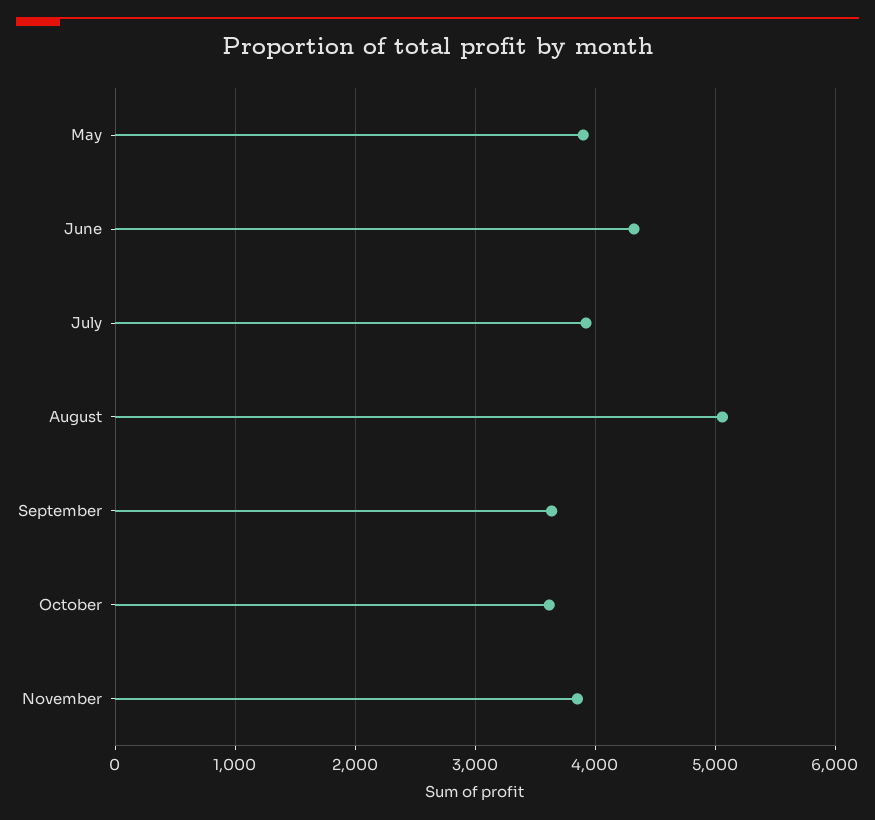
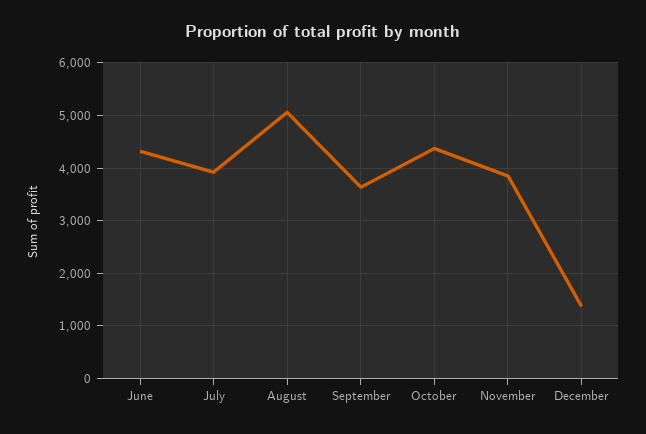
May: 3900 -> none
October: 3600 -> 4400
December: none -> 1400

